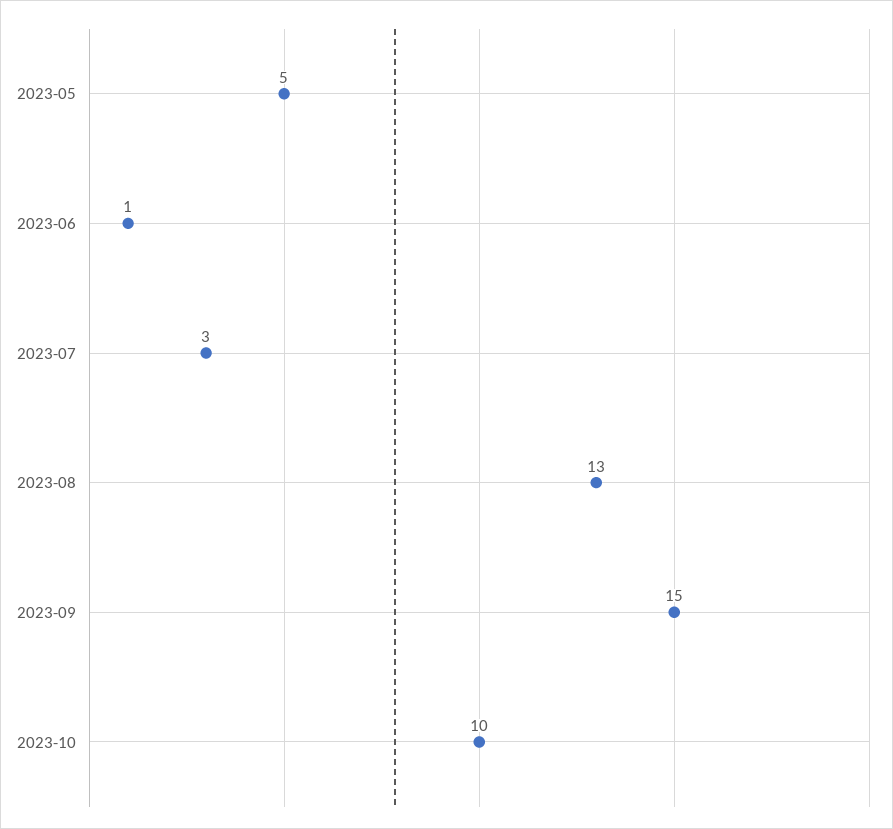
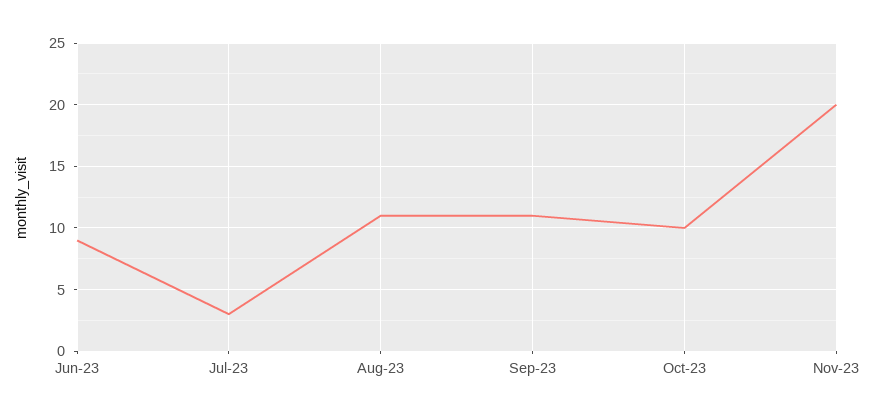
2023-05: 5 -> none
2023-06: 1 -> 9
2023-08: 13 -> 11
2023-09: 15 -> 11
Nov-23: none -> 20

